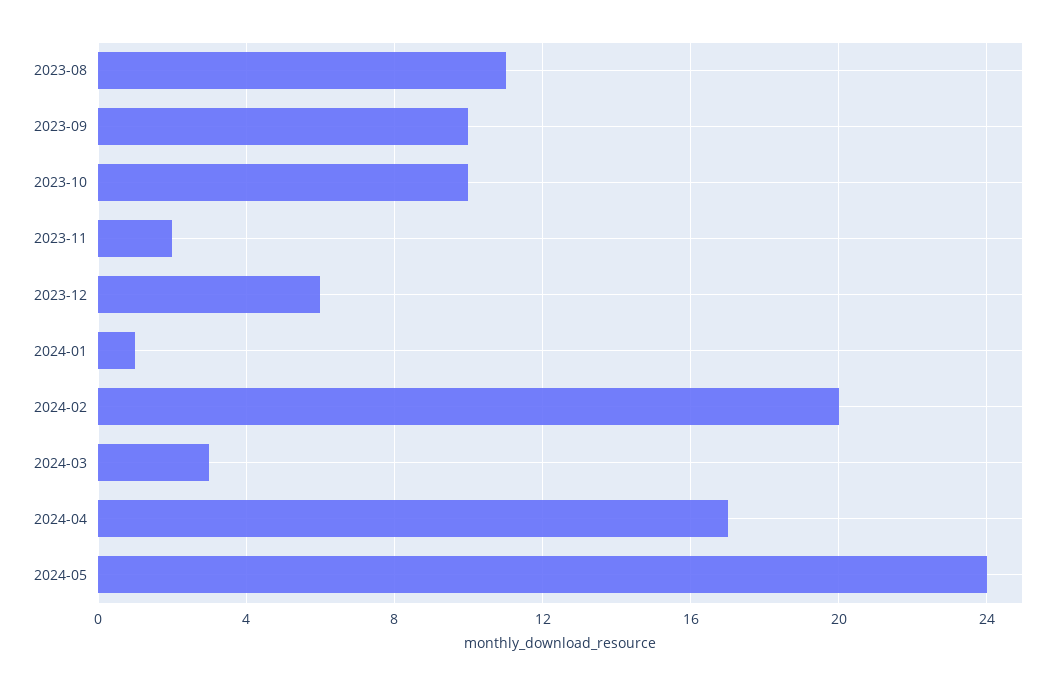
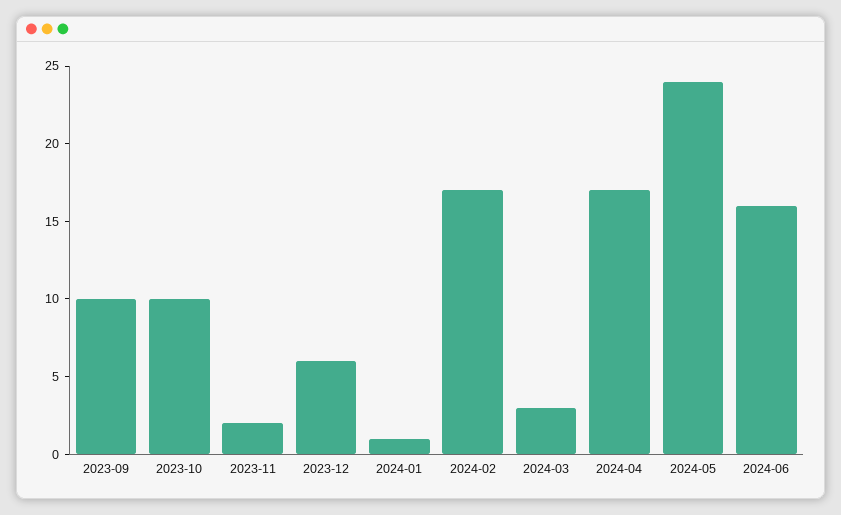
2023-08: 11 -> none
2024-02: 20 -> 17
2024-06: none -> 16

